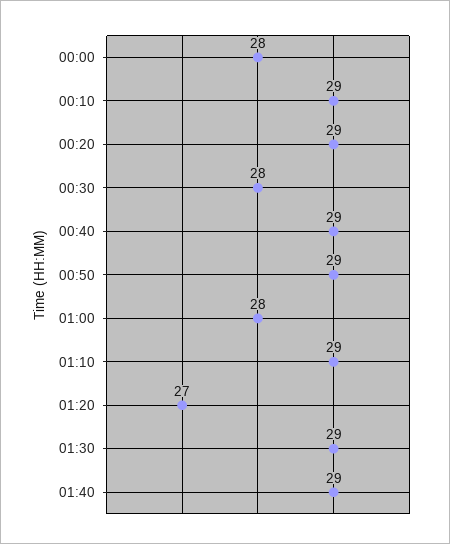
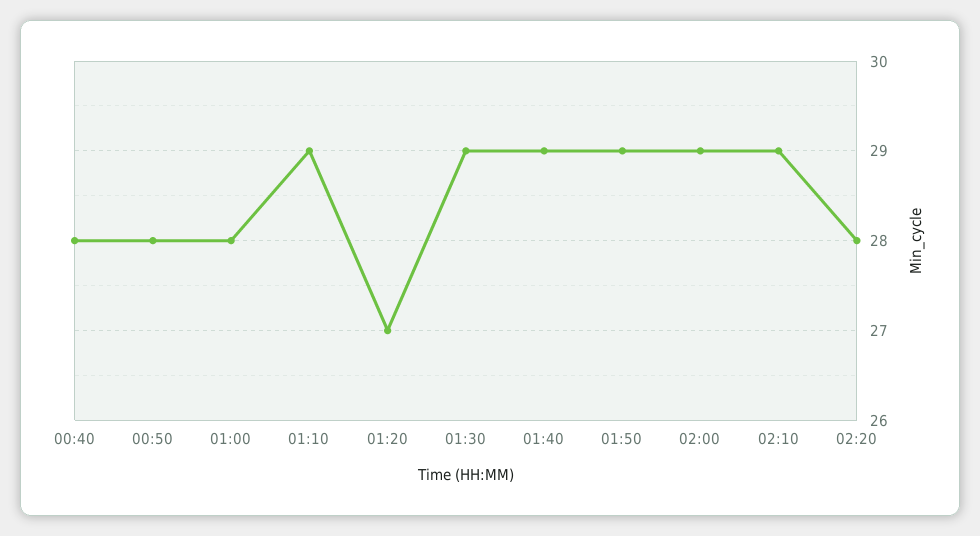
00:00: 28 -> none
00:10: 29 -> none
00:20: 29 -> none
00:30: 28 -> none
00:40: 29 -> 28
00:50: 29 -> 28
01:50: none -> 29
02:00: none -> 29
02:10: none -> 29
02:20: none -> 28

